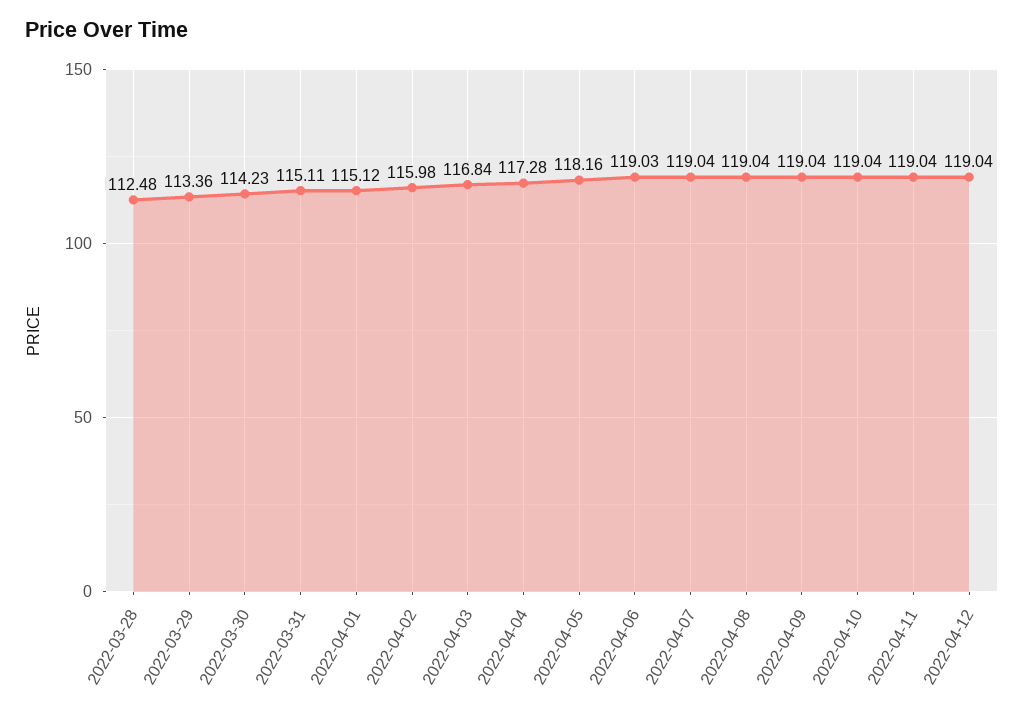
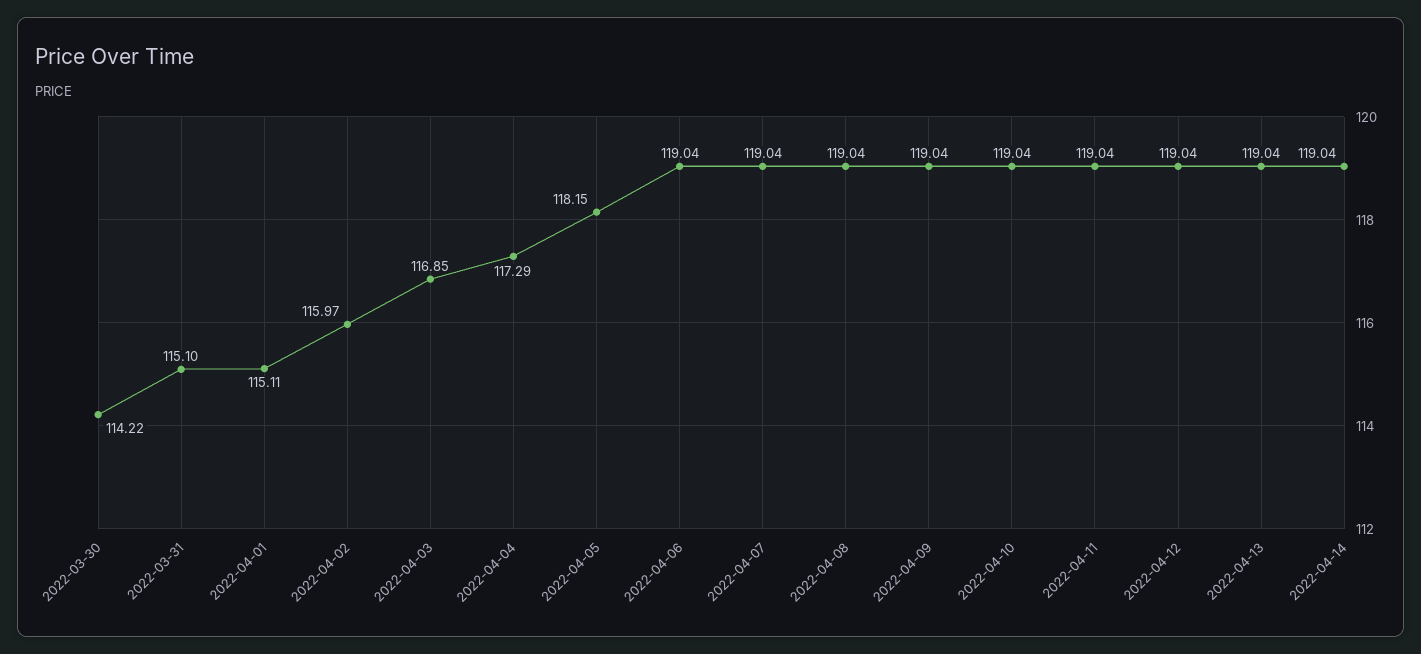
2022-03-28: 112.48 -> none
2022-03-29: 113.36 -> none
2022-03-30: 114.23 -> 114.22
2022-03-31: 115.11 -> 115.1
2022-04-01: 115.12 -> 115.11
2022-04-02: 115.98 -> 115.97
2022-04-03: 116.84 -> 116.85
2022-04-04: 117.28 -> 117.29
2022-04-05: 118.16 -> 118.15
2022-04-06: 119.03 -> 119.04
2022-04-13: none -> 119.04
2022-04-14: none -> 119.04

